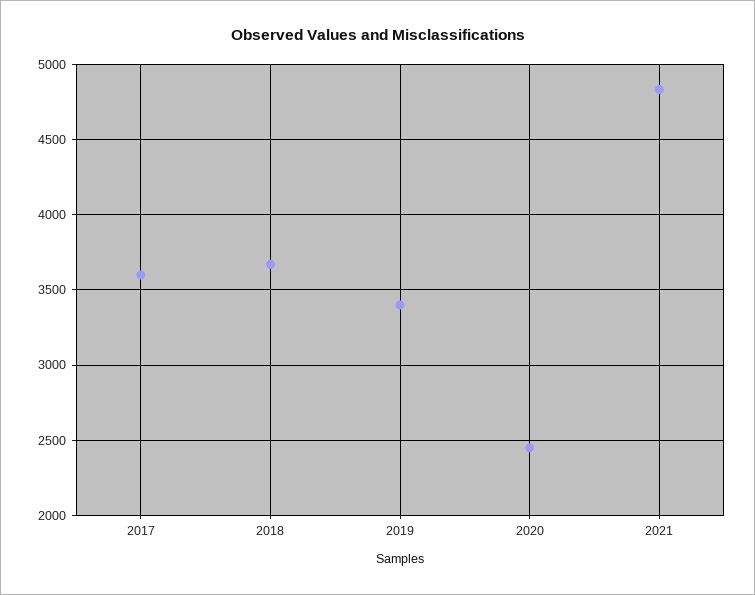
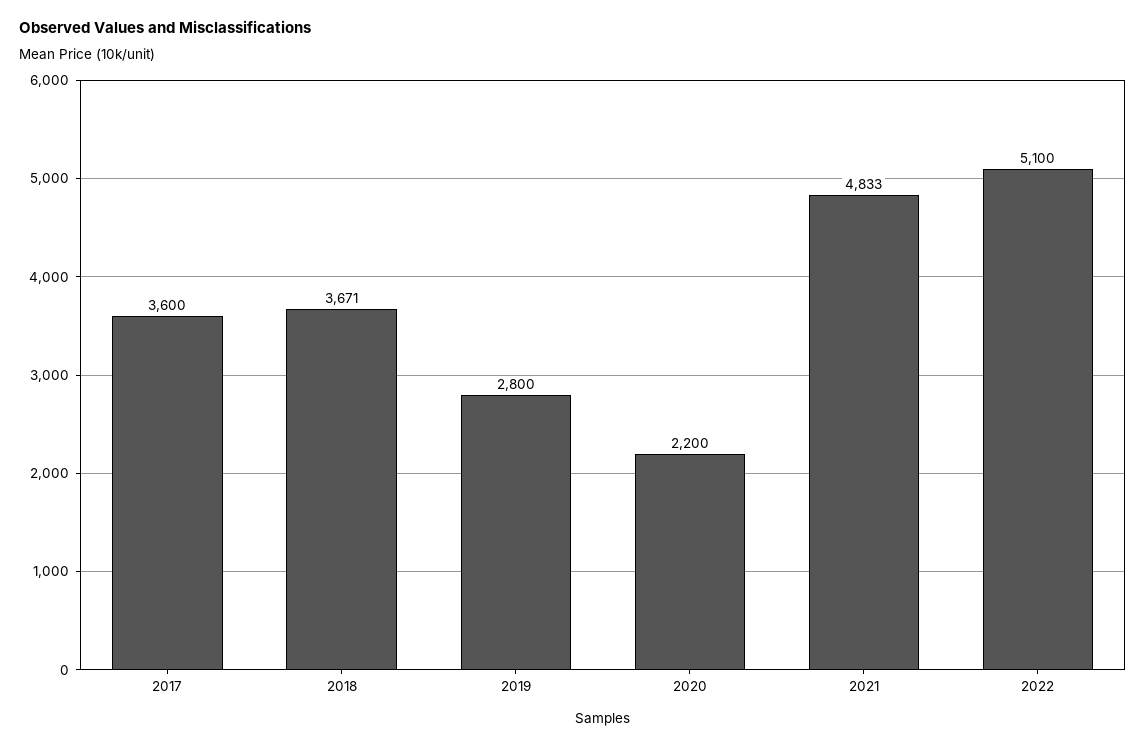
2019: 3400 -> 2800
2020: 2450 -> 2200
2022: none -> 5100

